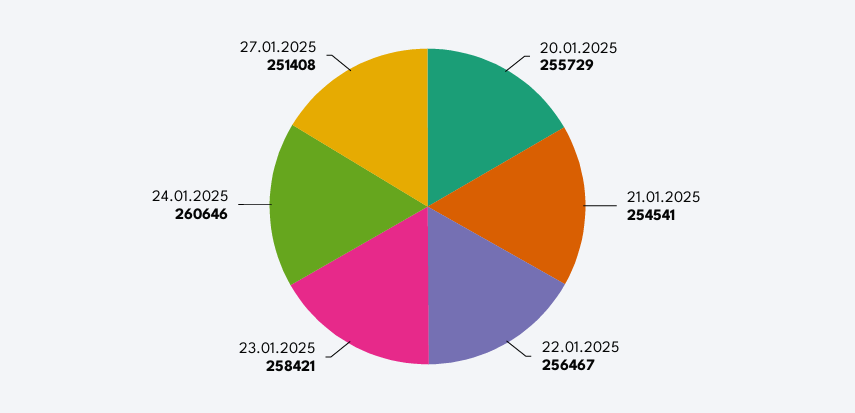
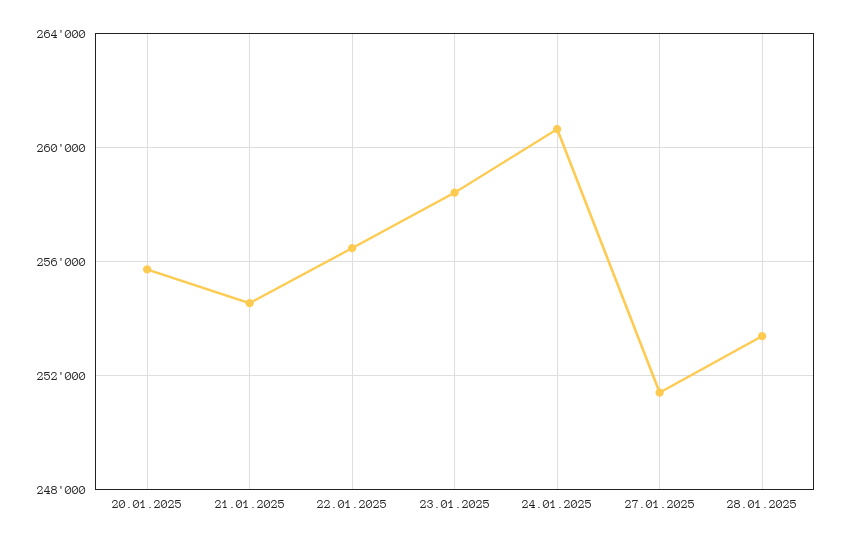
28.01.2025: none -> 253500

